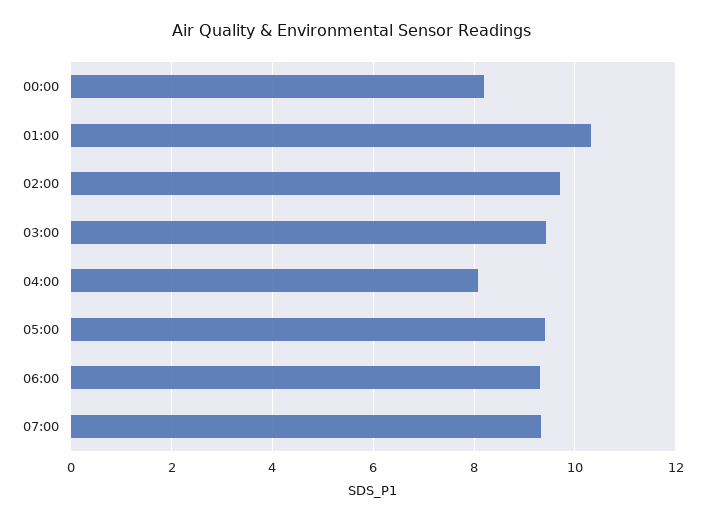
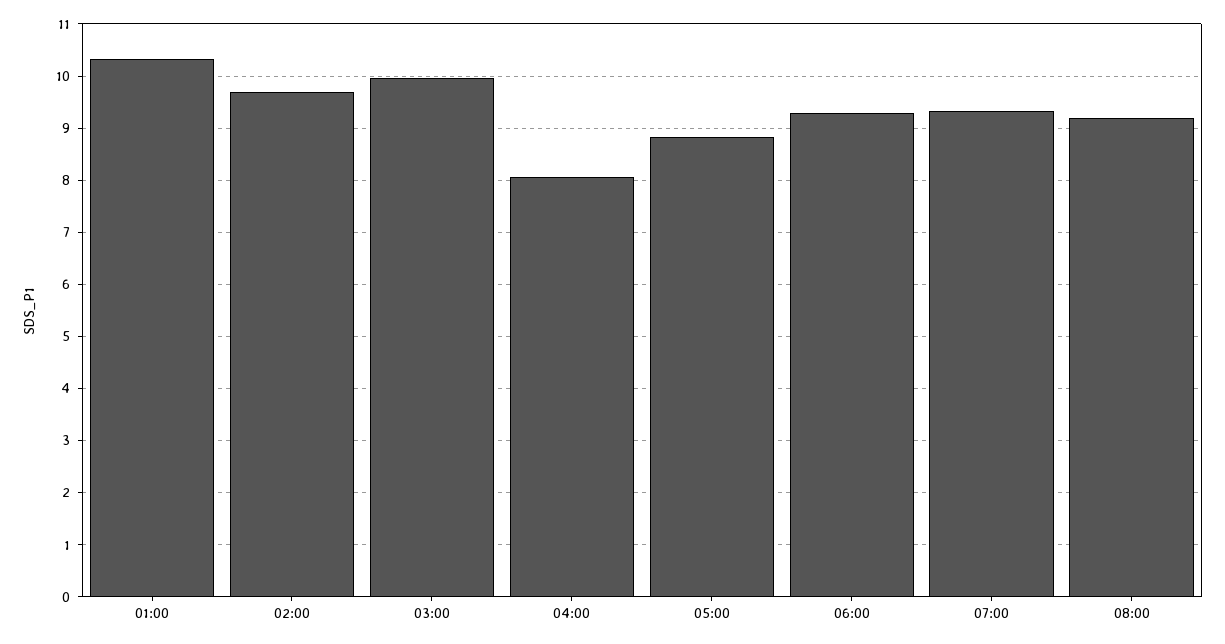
00:00: 8.2 -> none
03:00: 9.4 -> 10
05:00: 9.4 -> 8.8
08:00: none -> 9.2

